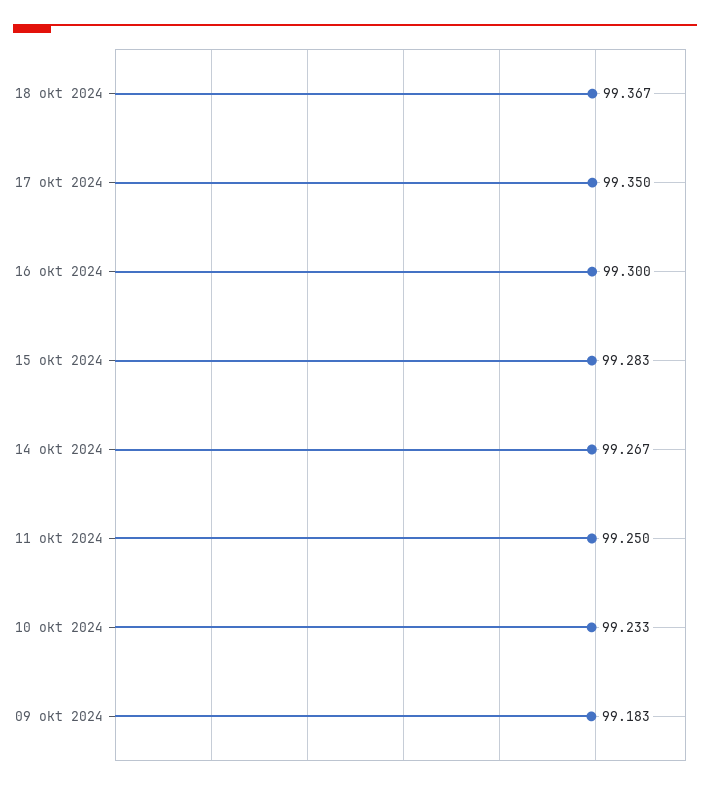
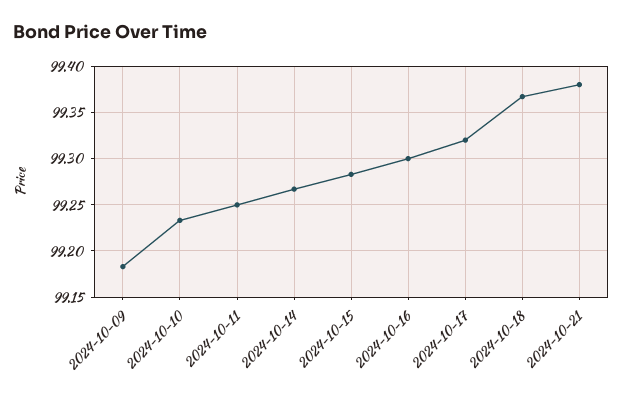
17 okt 2024: 99.35 -> 99.32
2024-10-21: none -> 99.38

